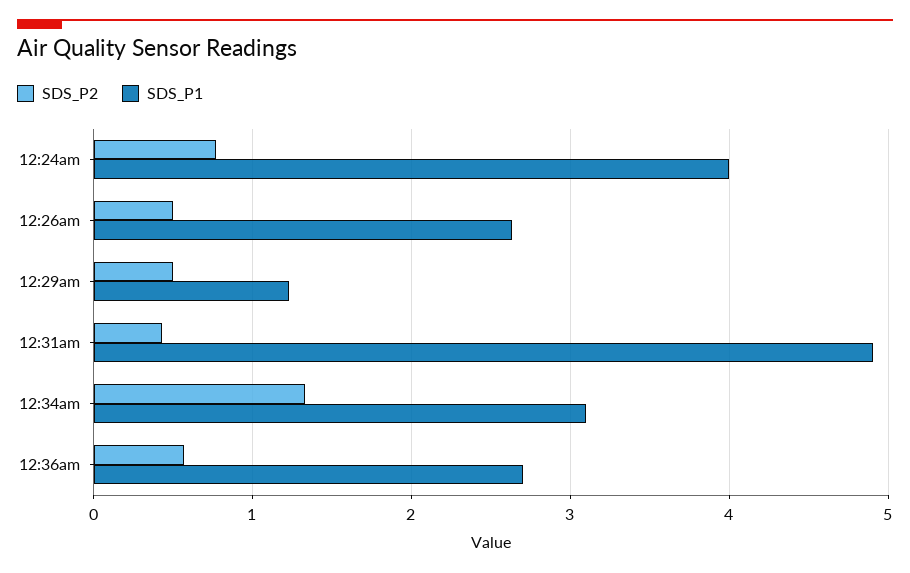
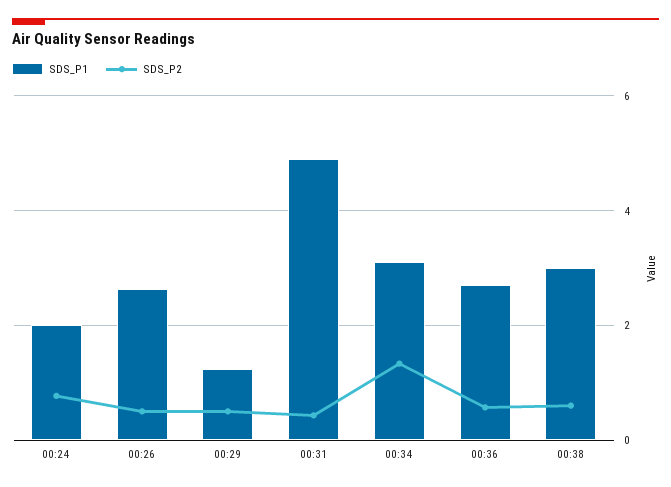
SDS_P1, 12:24am: 4 -> 2
SDS_P1, 00:38: none -> 3
SDS_P2, 00:38: none -> 0.6

